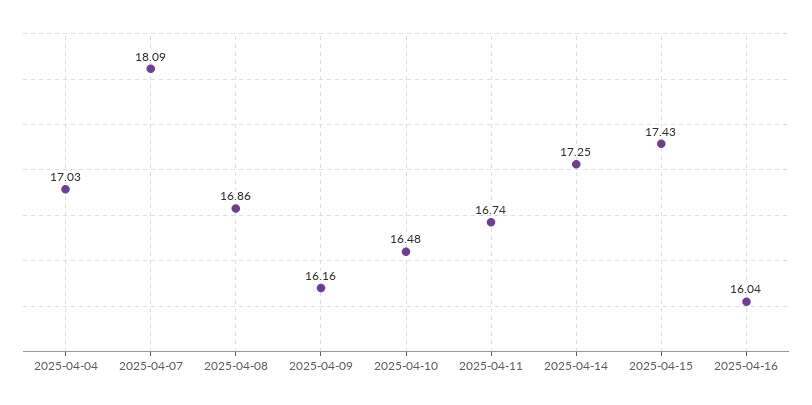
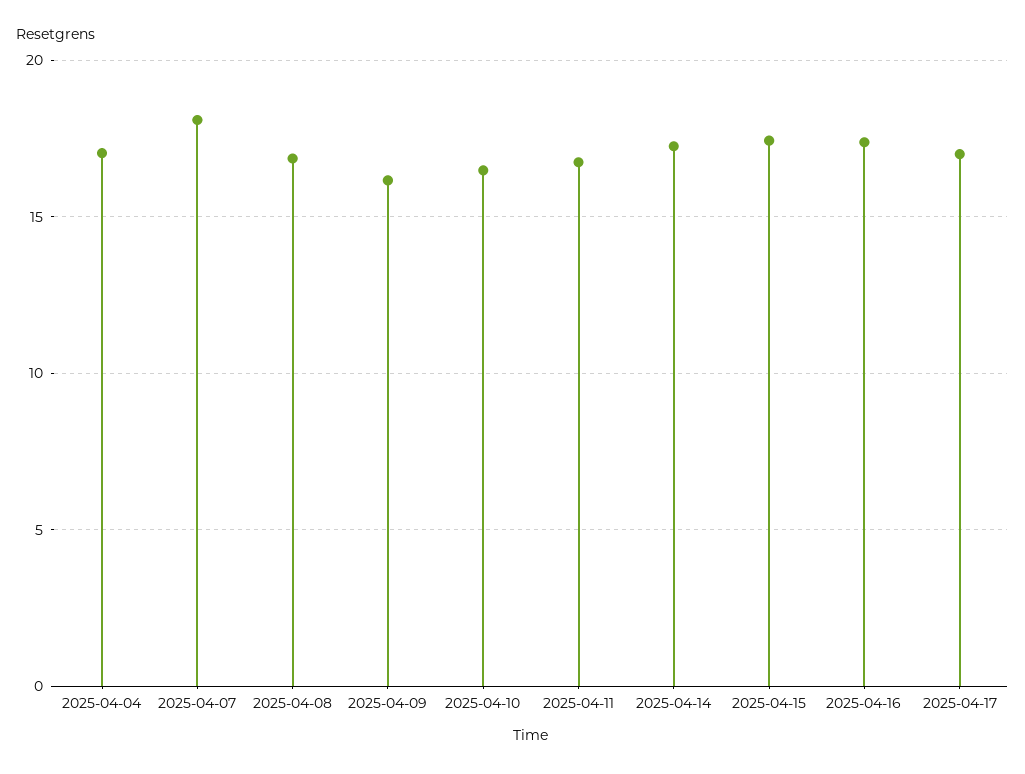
2025-04-16: 16.04 -> 17.5
2025-04-17: none -> 17

